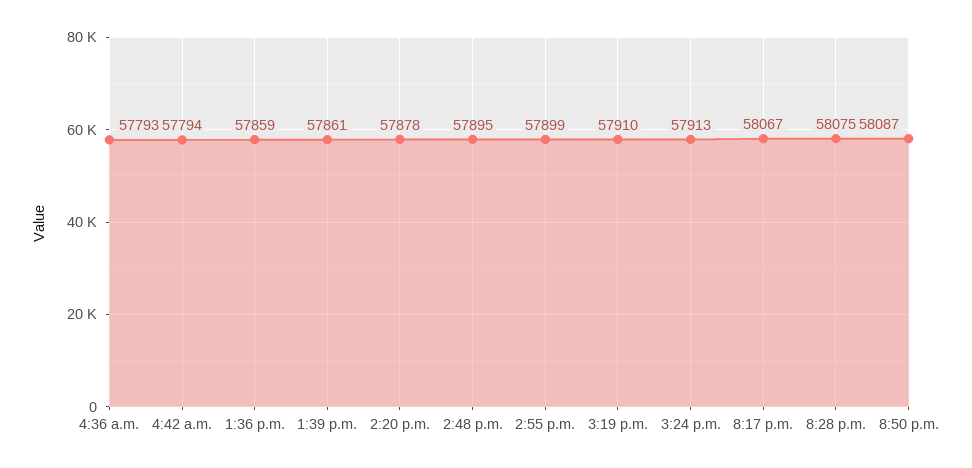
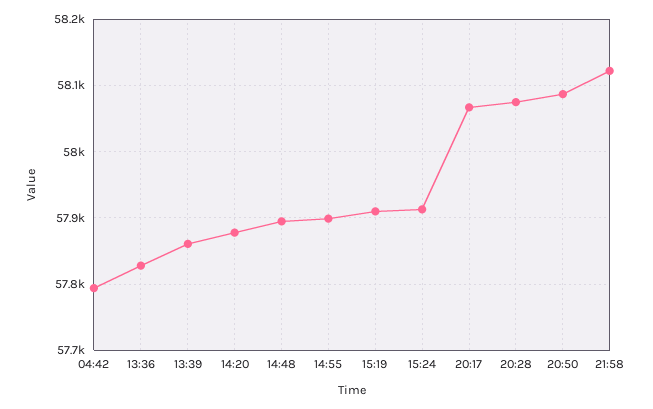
4:36 a.m.: 57793 -> none
1:36 p.m.: 57859 -> 57830
21:58: none -> 58120

